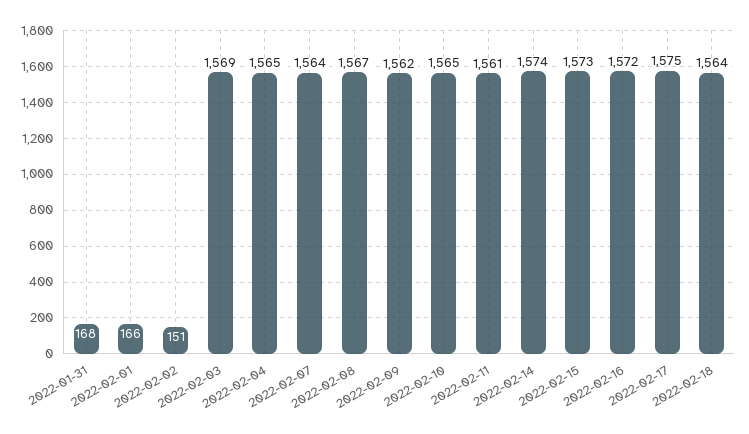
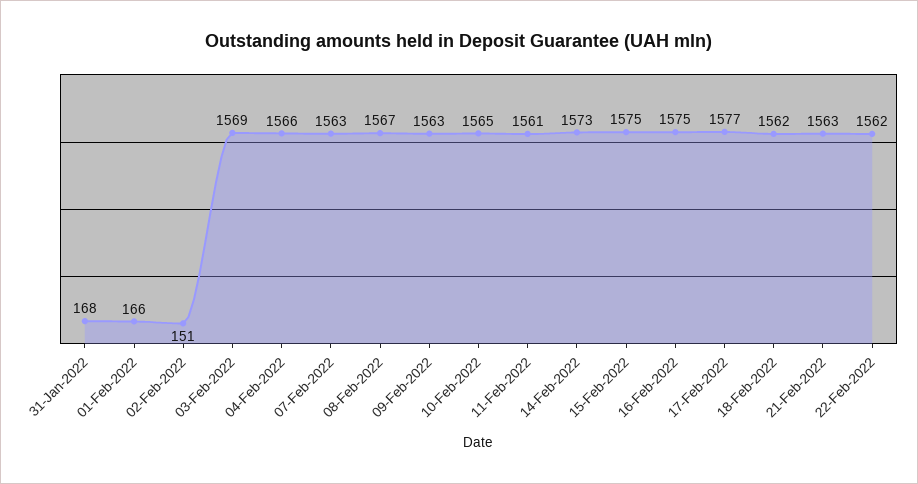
2022-02-04: 1565 -> 1566
2022-02-07: 1564 -> 1563
2022-02-09: 1562 -> 1563
2022-02-14: 1574 -> 1573
2022-02-15: 1573 -> 1575
2022-02-16: 1572 -> 1575
2022-02-17: 1575 -> 1577
2022-02-18: 1564 -> 1562
21-Feb-2022: none -> 1563
22-Feb-2022: none -> 1562

